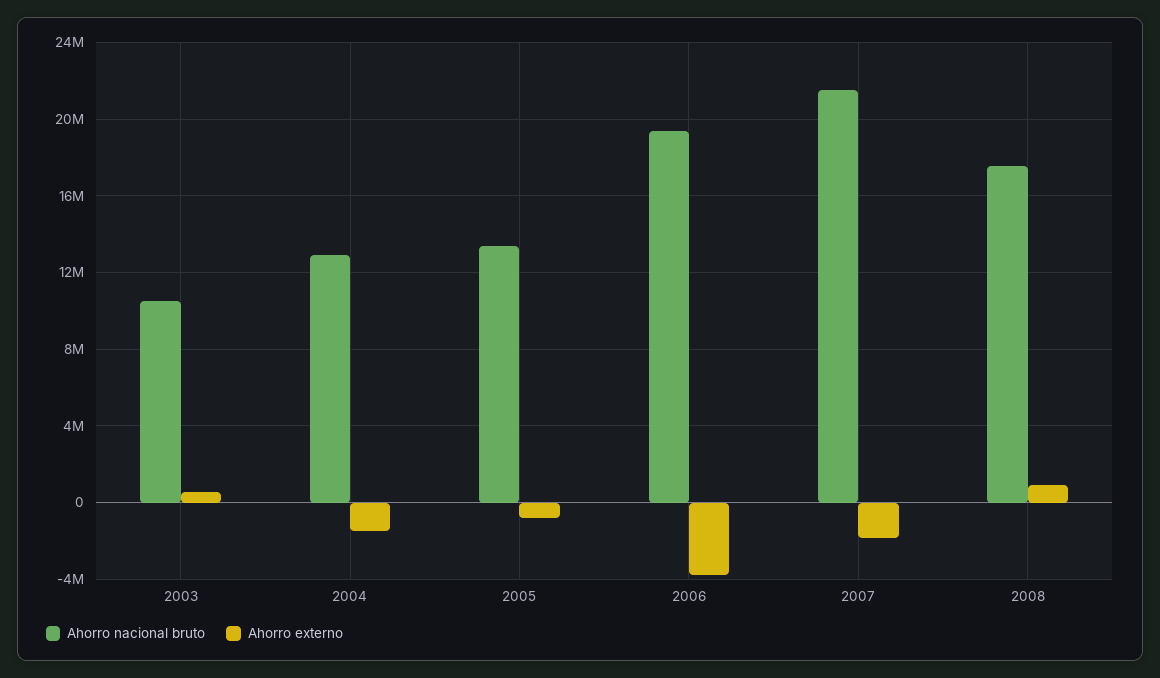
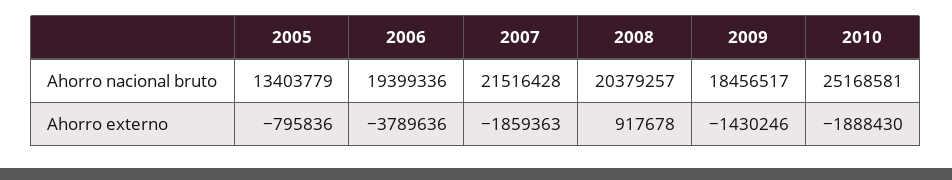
Ahorro nacional bruto, 2003: 10500000 -> none
Ahorro externo, 2003: 500000 -> none
Ahorro nacional bruto, 2004: 13000000 -> none
Ahorro externo, 2004: -1500000 -> none
Ahorro nacional bruto, 2008: 17500000 -> 20379257
Ahorro nacional bruto, 2009: none -> 18456517
Ahorro nacional bruto, 2010: none -> 25168581
Ahorro externo, 2009: none -> -1430246
Ahorro externo, 2010: none -> -1888430

